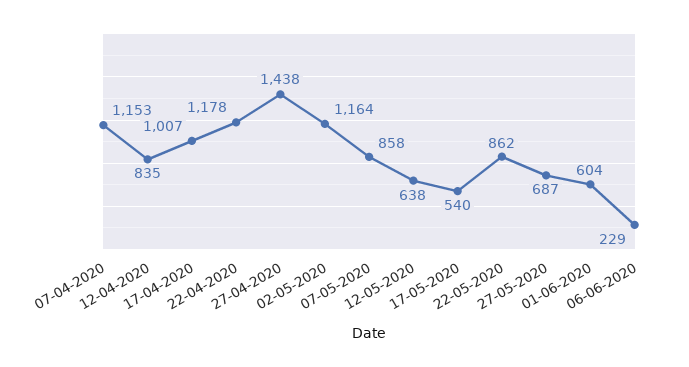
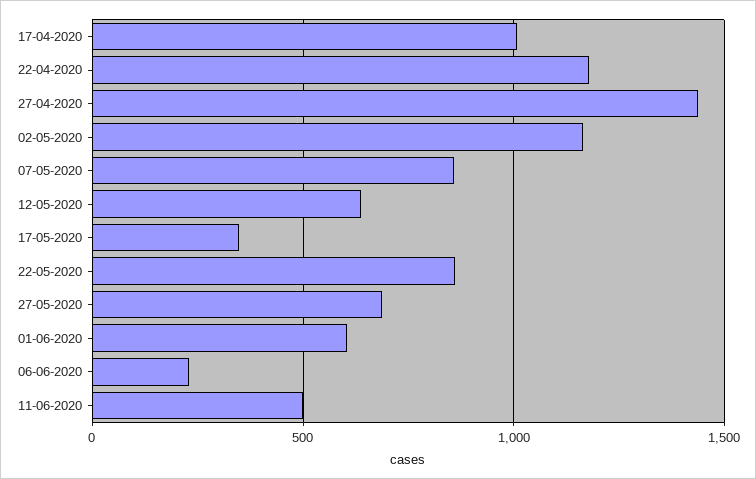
07-04-2020: 1153 -> none
12-04-2020: 835 -> none
17-05-2020: 540 -> 350
11-06-2020: none -> 500

